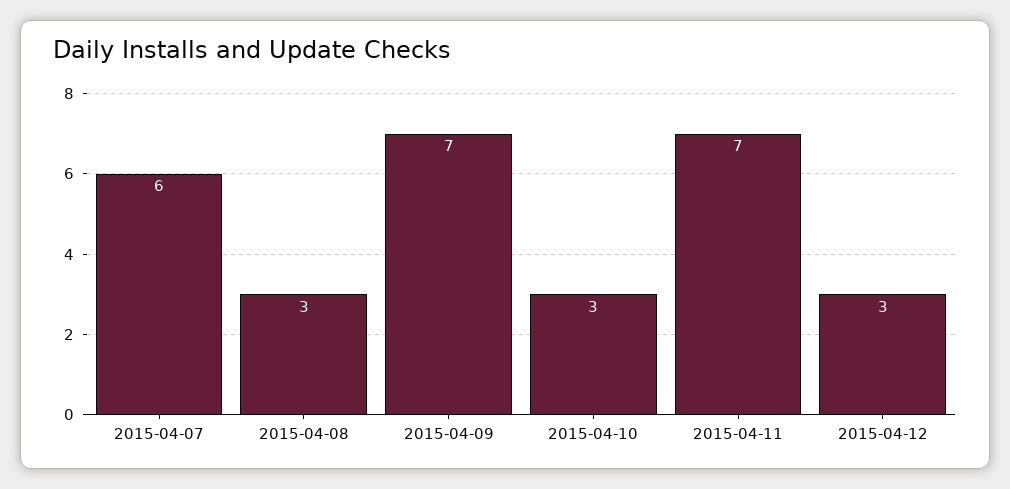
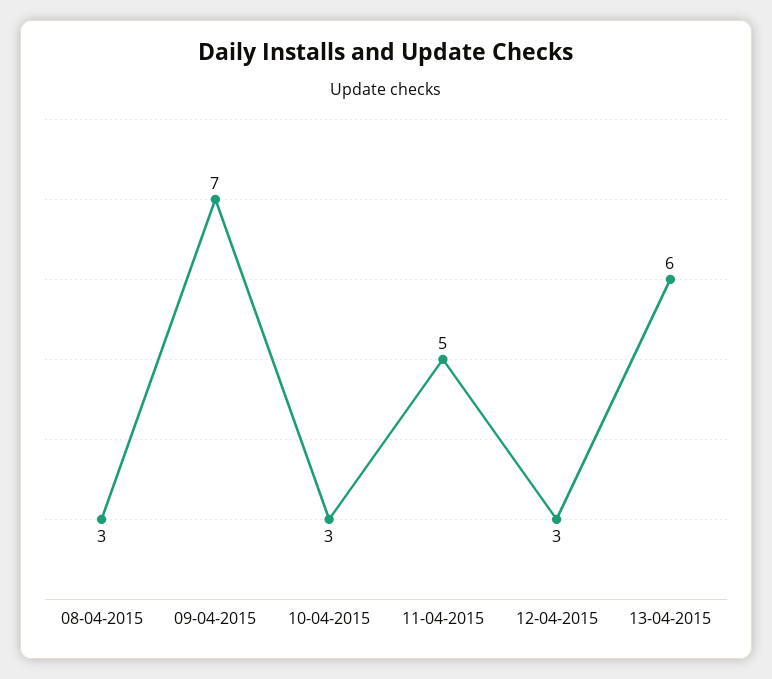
2015-04-07: 6 -> none
2015-04-11: 7 -> 5
13-04-2015: none -> 6

